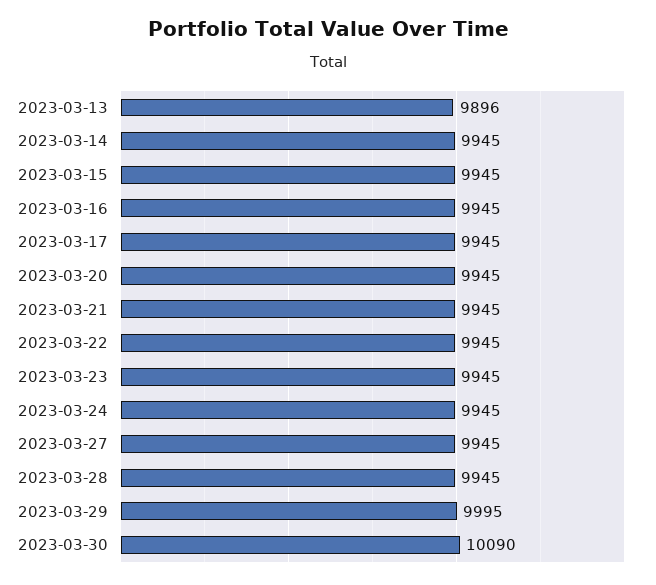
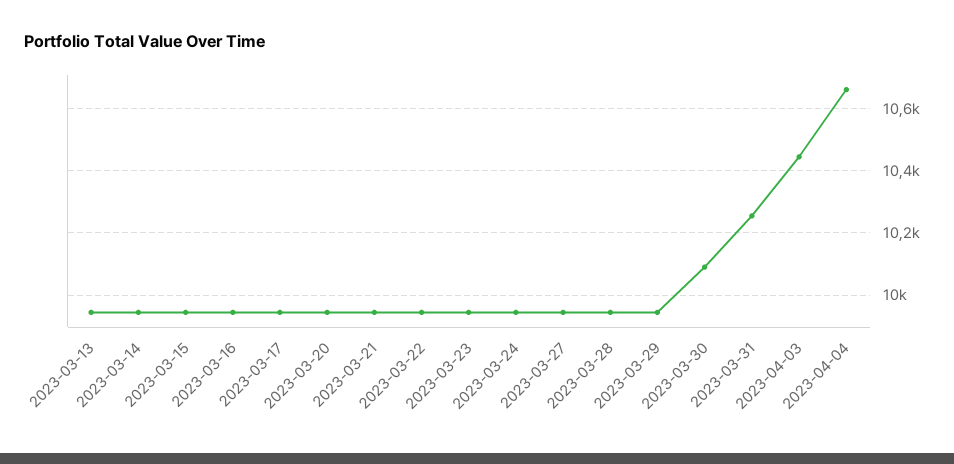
2023-03-13: 9896 -> 9940
2023-03-29: 9995 -> 9940
2023-03-31: none -> 10260
2023-04-03: none -> 10440
2023-04-04: none -> 10660

